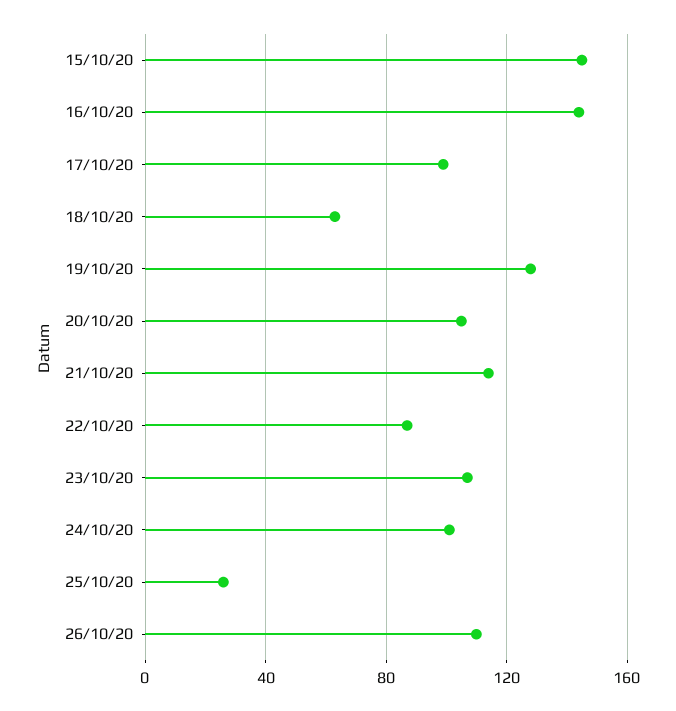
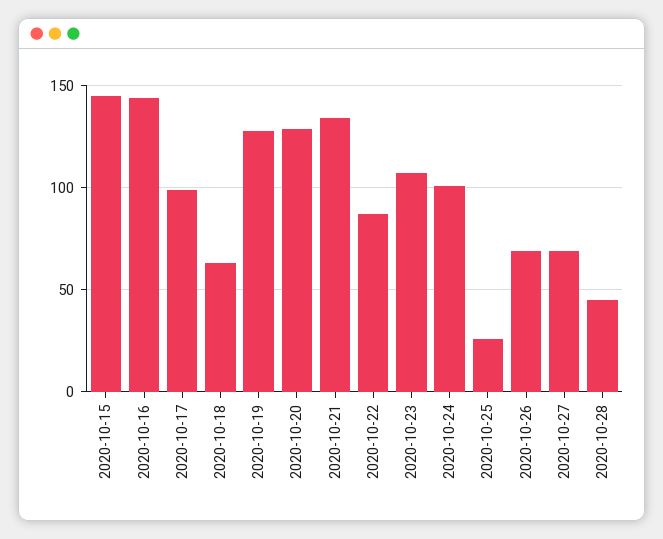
20/10/20: 105 -> 130
21/10/20: 115 -> 135
26/10/20: 110 -> 70
2020-10-27: none -> 70
2020-10-28: none -> 45

